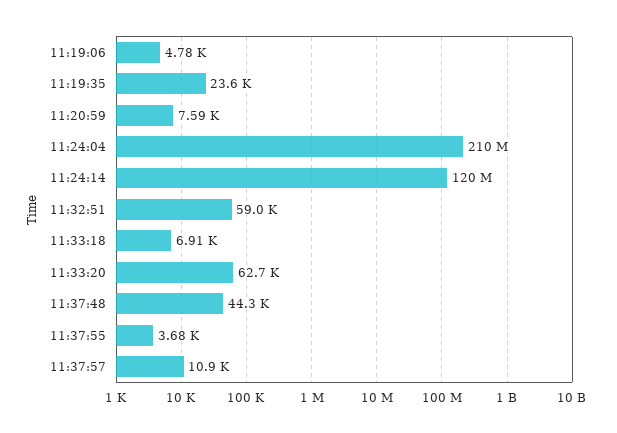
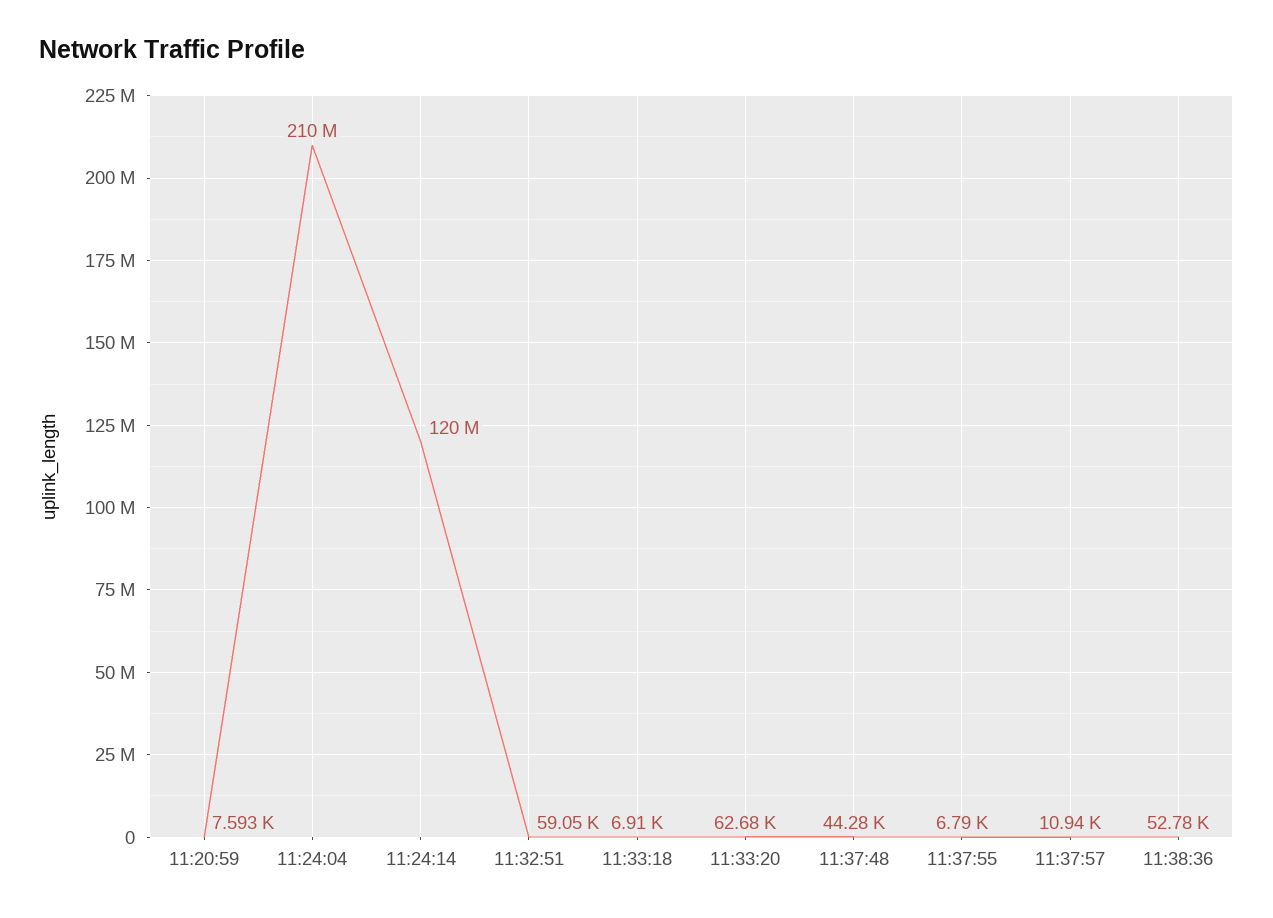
11:19:06: 4780 -> none
11:19:35: 23600 -> none
11:37:55: 3680 -> 6790
11:38:36: none -> 52780

